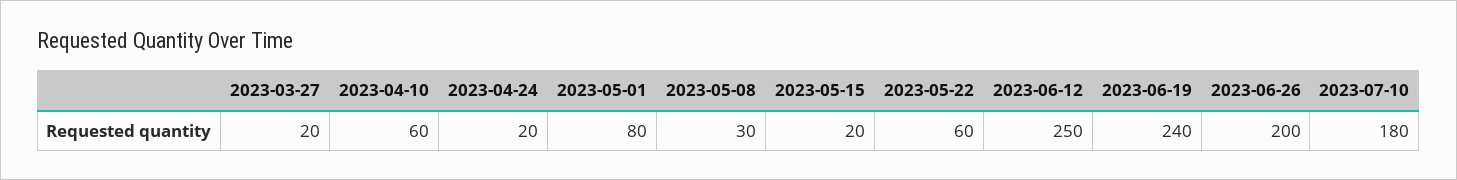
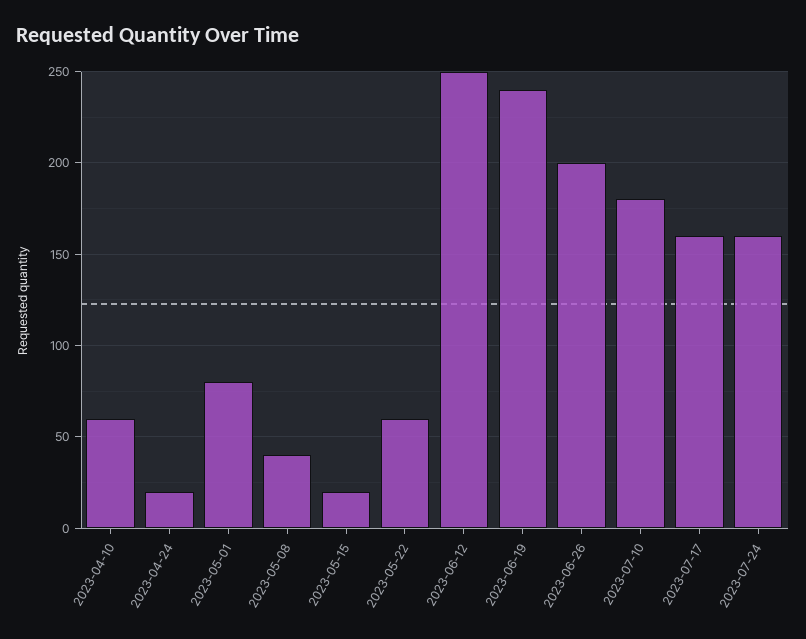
2023-03-27: 20 -> none
2023-05-08: 30 -> 40
2023-07-17: none -> 160
2023-07-24: none -> 160

